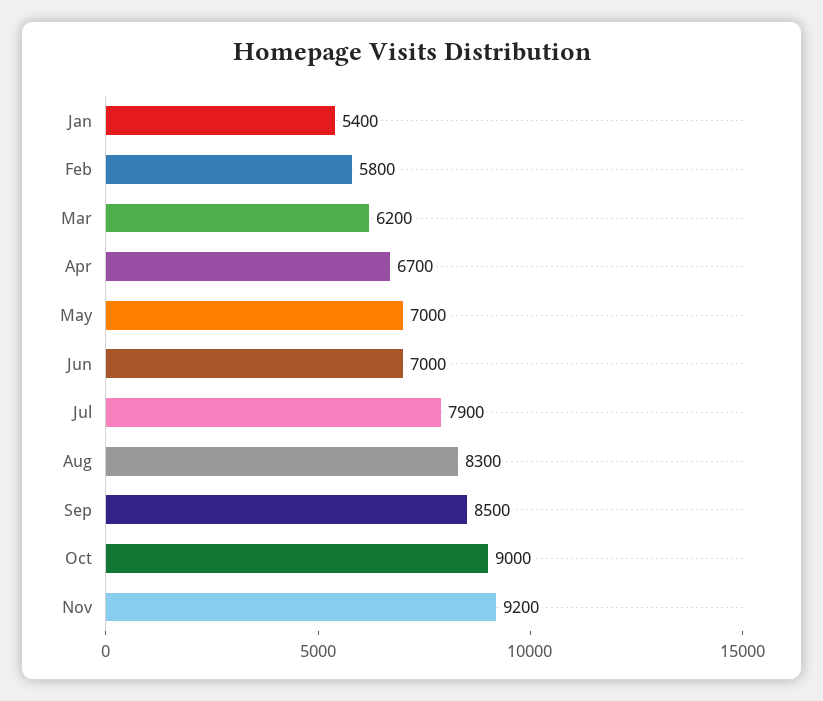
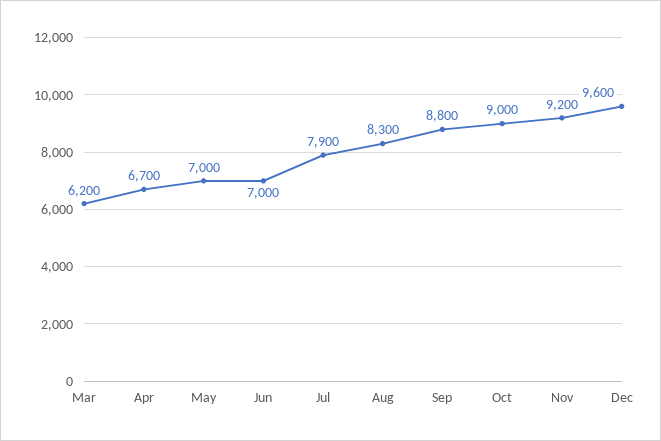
Jan: 5400 -> none
Feb: 5800 -> none
Sep: 8500 -> 8800
Dec: none -> 9600

